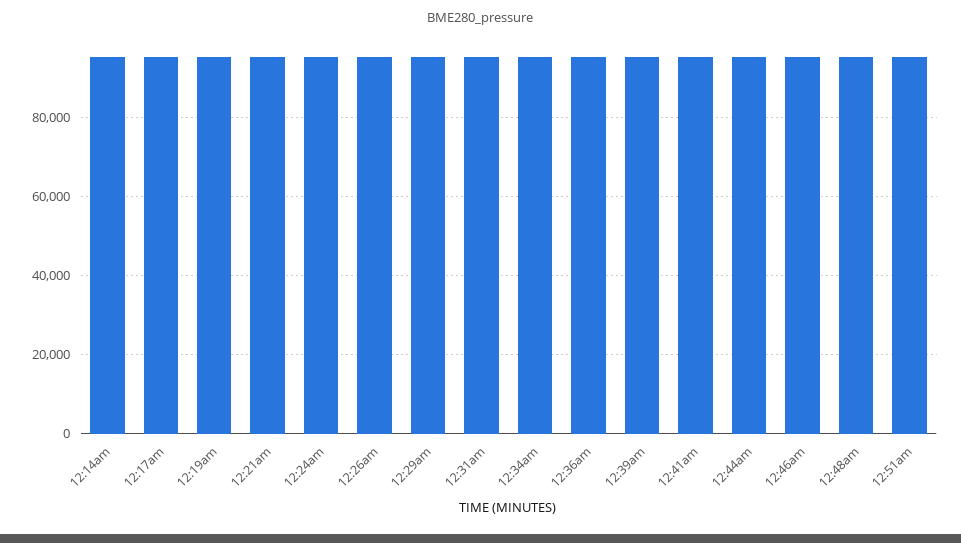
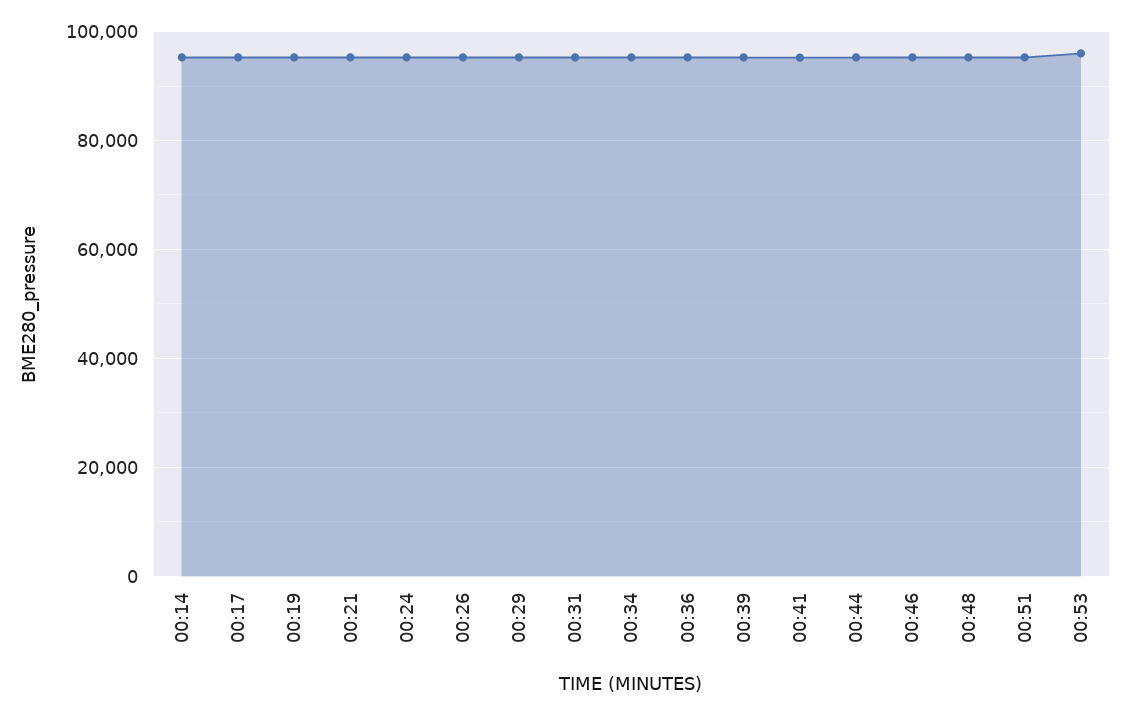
00:53: none -> 96000

